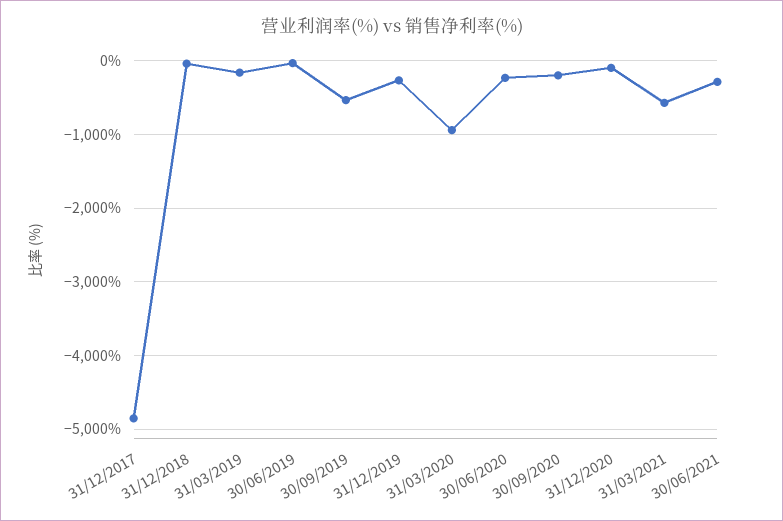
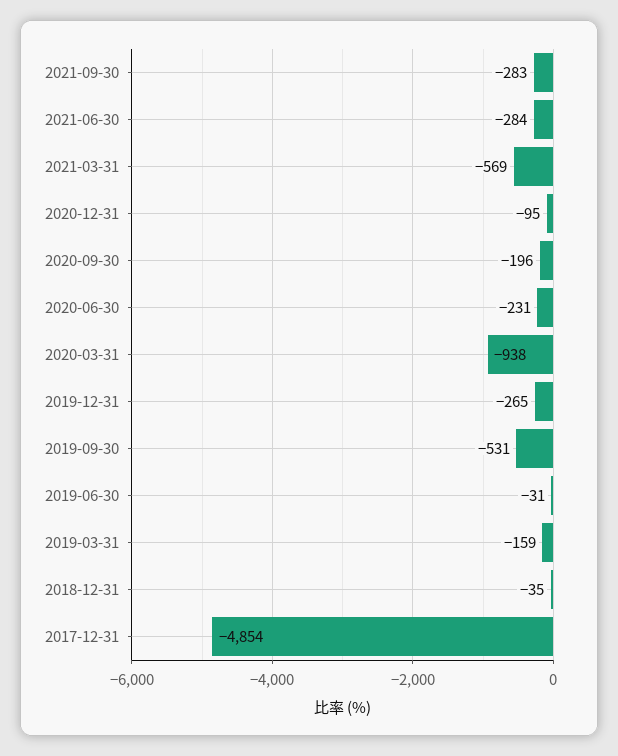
2021-09-30: none -> -283

